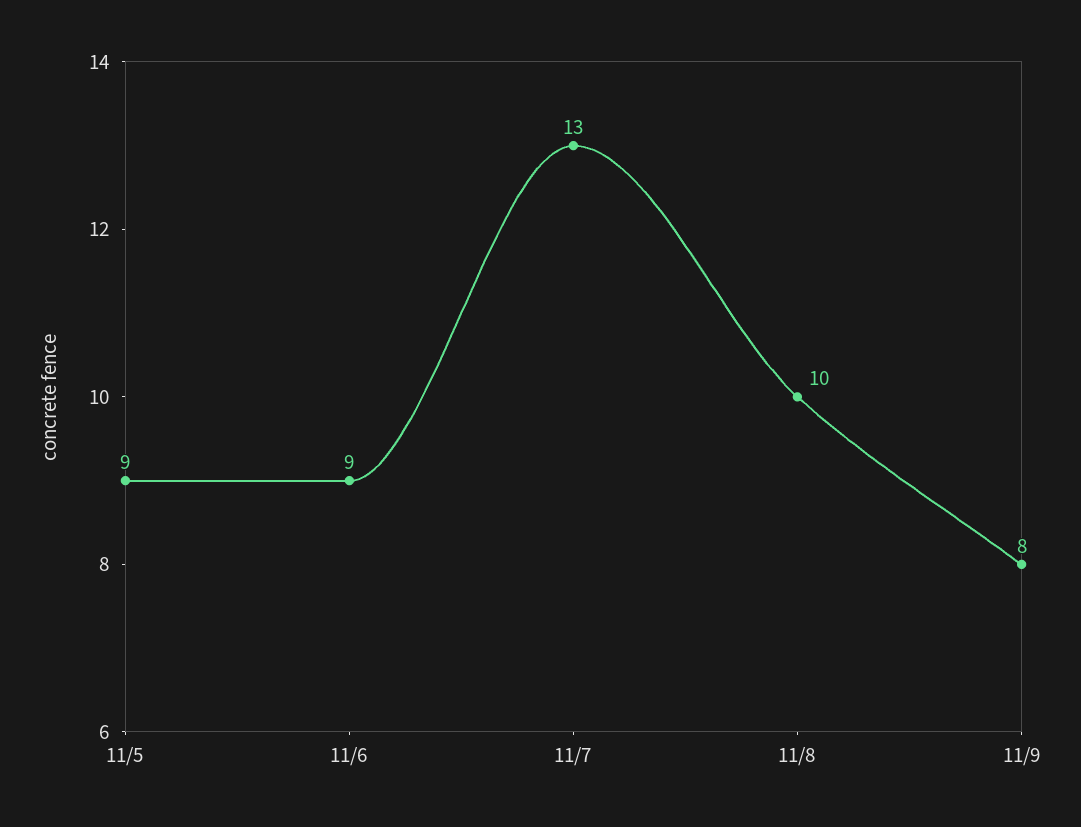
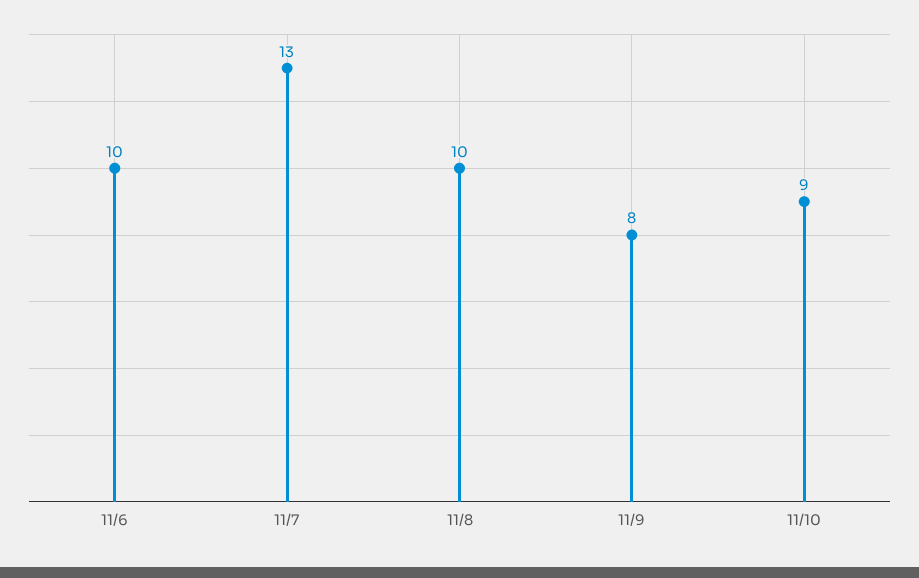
11/5: 9 -> none
11/6: 9 -> 10
11/10: none -> 9

